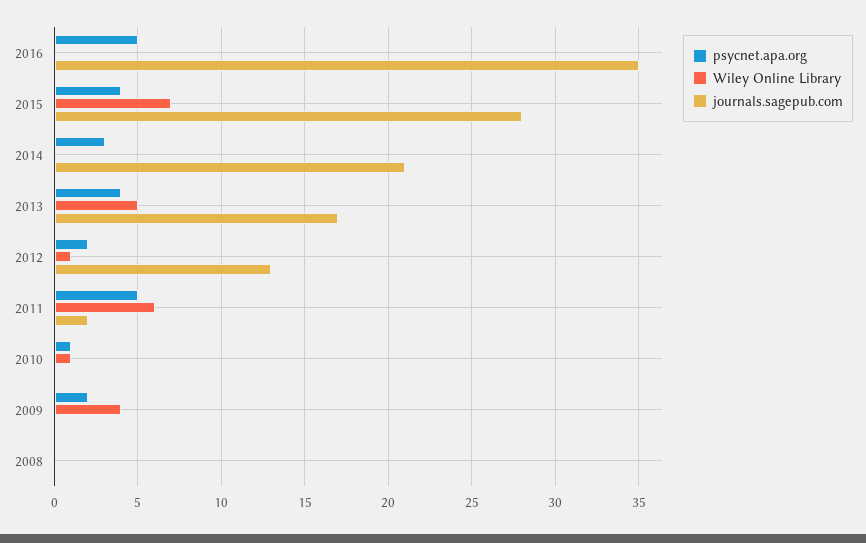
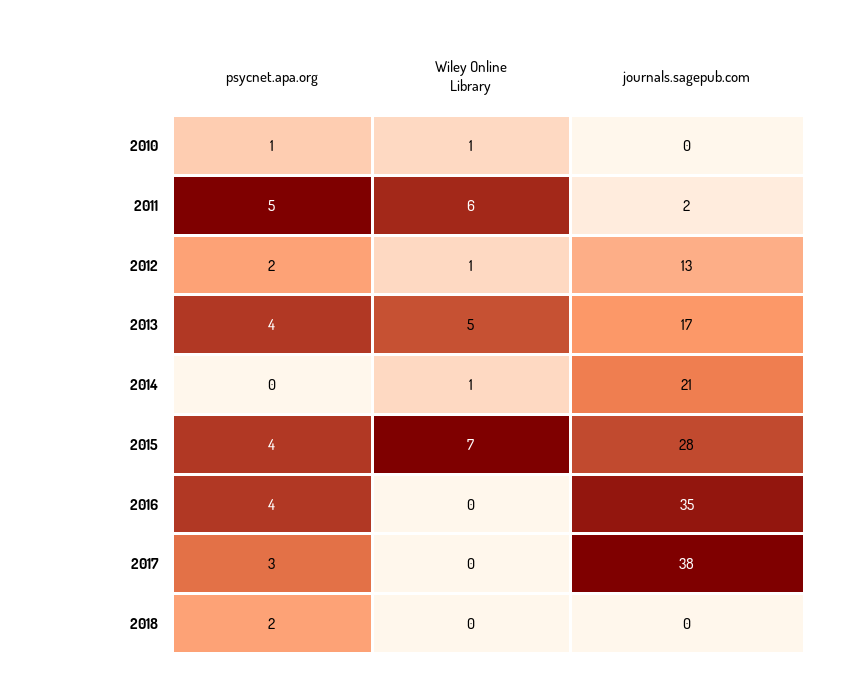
psycnet.apa.org, 2016: 5 -> 4
psycnet.apa.org, 2014: 3 -> 0
Wiley Online Library, 2014: 0 -> 1
psycnet.apa.org, 2009: 2 -> none
Wiley Online Library, 2009: 4 -> none
journals.sagepub.com, 2009: 0 -> none
psycnet.apa.org, 2008: 0 -> none
Wiley Online Library, 2008: 0 -> none
journals.sagepub.com, 2008: 0 -> none
psycnet.apa.org, 2017: none -> 3
Wiley Online Library, 2017: none -> 0
journals.sagepub.com, 2017: none -> 38
psycnet.apa.org, 2018: none -> 2
Wiley Online Library, 2018: none -> 0
journals.sagepub.com, 2018: none -> 0

